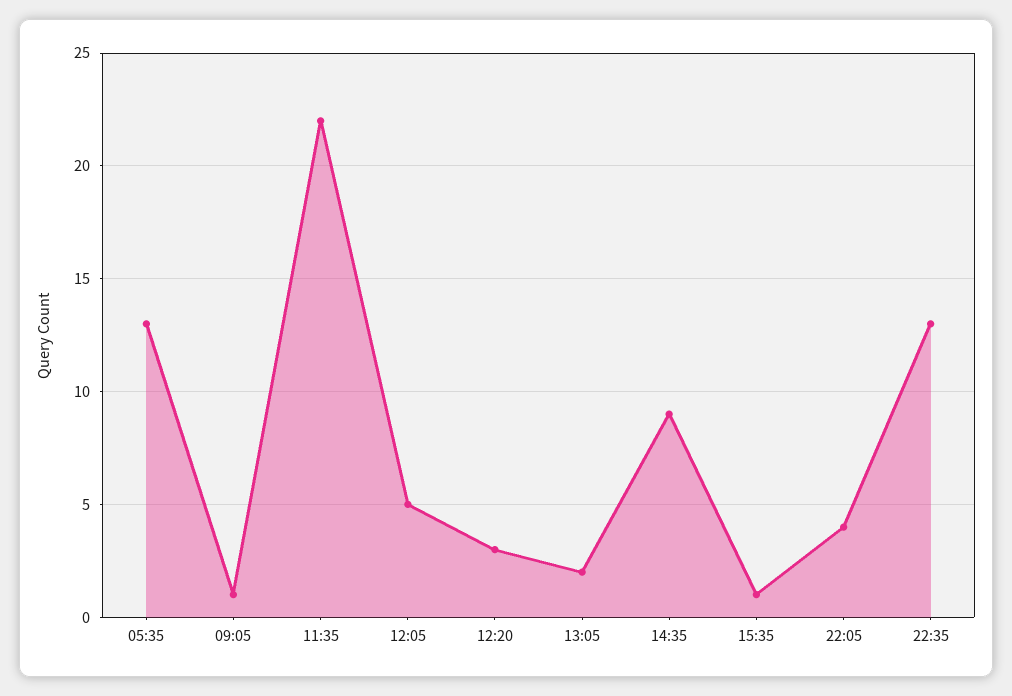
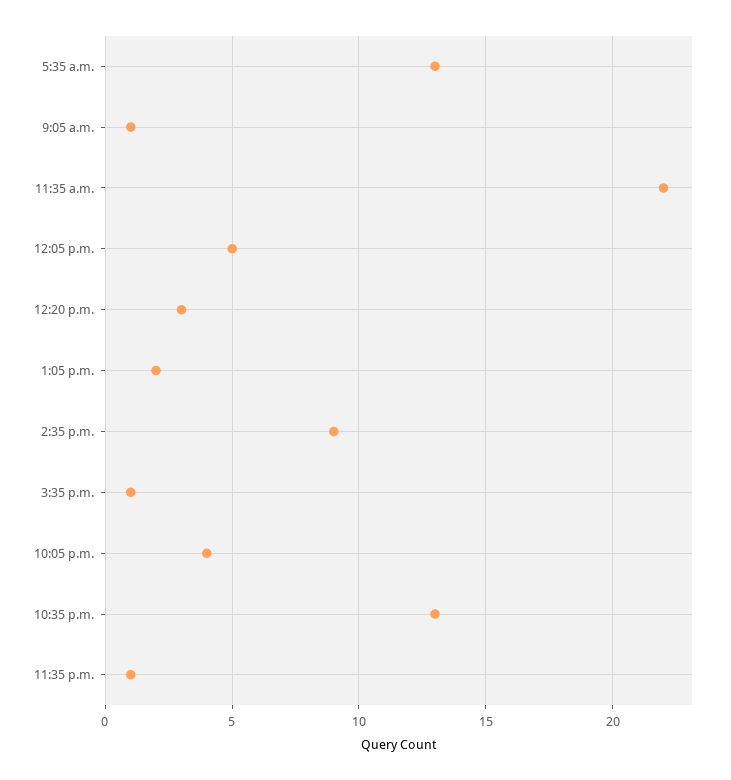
11:35 p.m.: none -> 1

